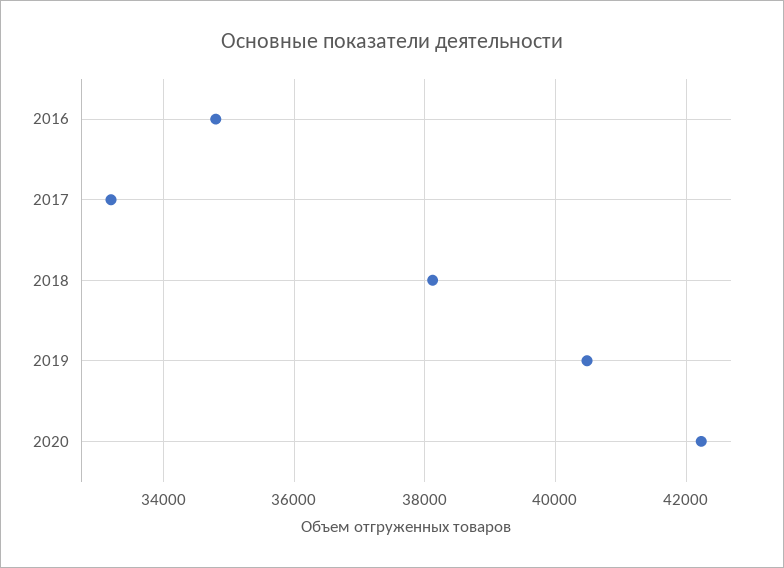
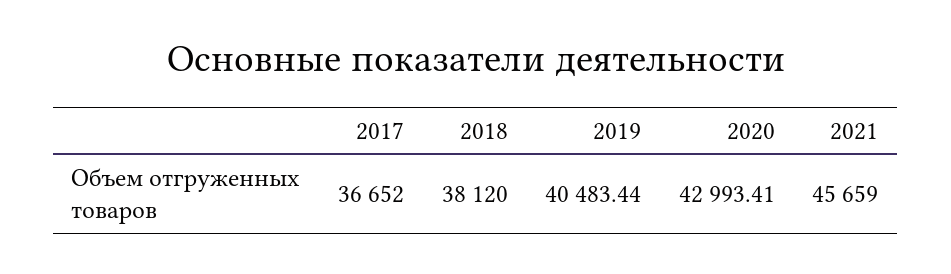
2016: 34800 -> none
2017: 33200 -> 36652
2020: 42200 -> 42993.41
2021: none -> 45659

